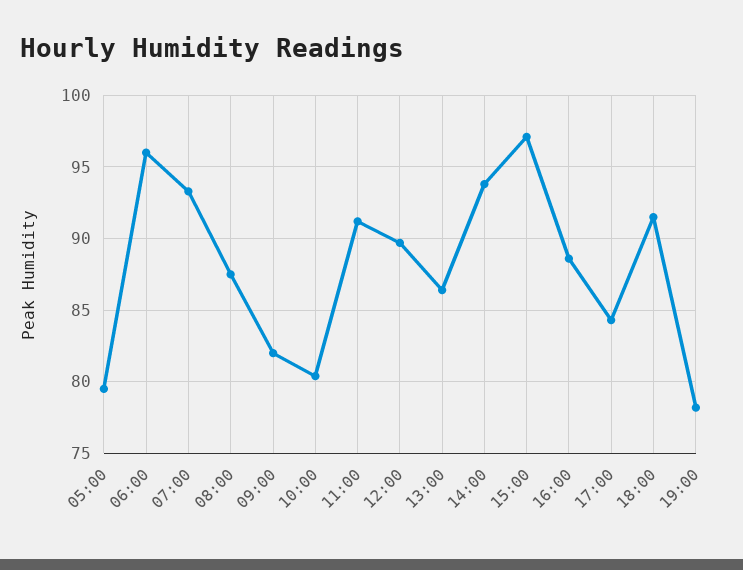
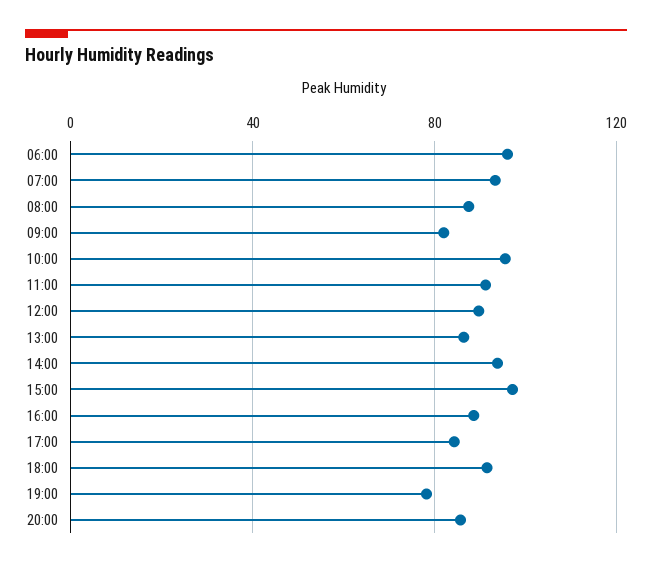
05:00: 79.5 -> none
10:00: 80.5 -> 95
20:00: none -> 85

